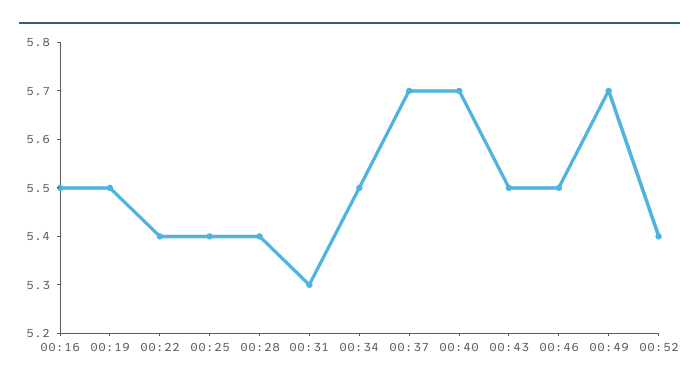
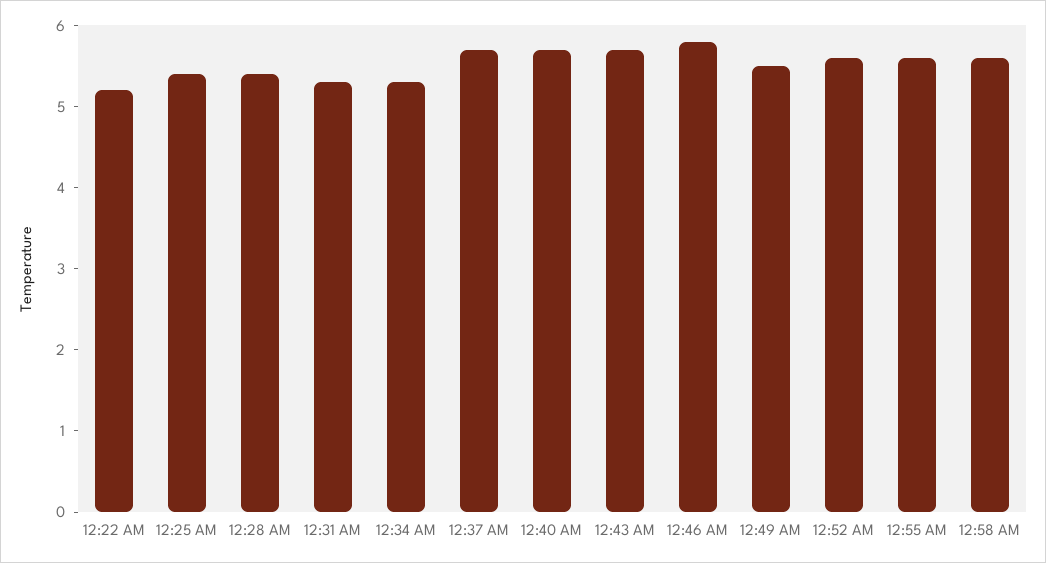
00:16: 5.5 -> none
00:19: 5.5 -> none
00:22: 5.4 -> 5.2
00:34: 5.5 -> 5.3
00:43: 5.5 -> 5.7
00:46: 5.5 -> 5.8
00:49: 5.7 -> 5.5
00:52: 5.4 -> 5.6
12:55 AM: none -> 5.6
12:58 AM: none -> 5.6

